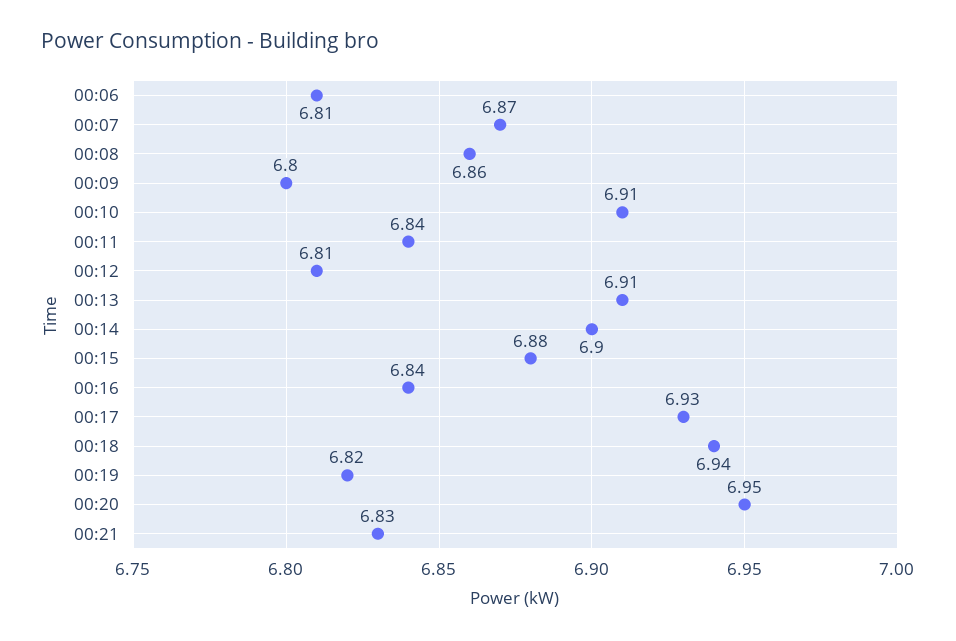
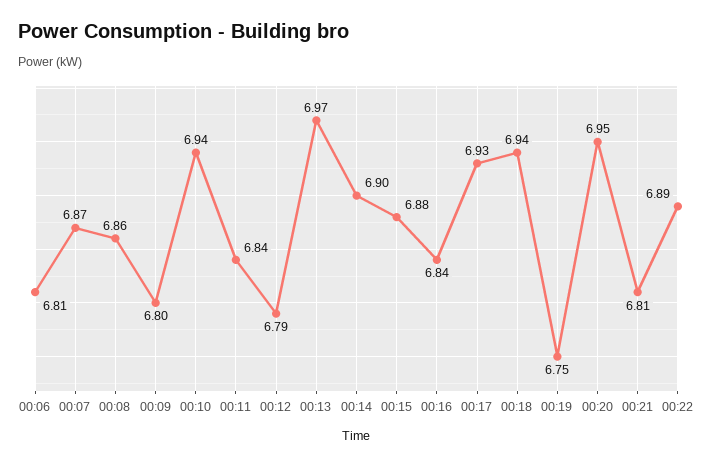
00:10: 6.91 -> 6.94
00:12: 6.81 -> 6.79
00:13: 6.91 -> 6.97
00:19: 6.82 -> 6.75
00:21: 6.83 -> 6.81
00:22: none -> 6.89

